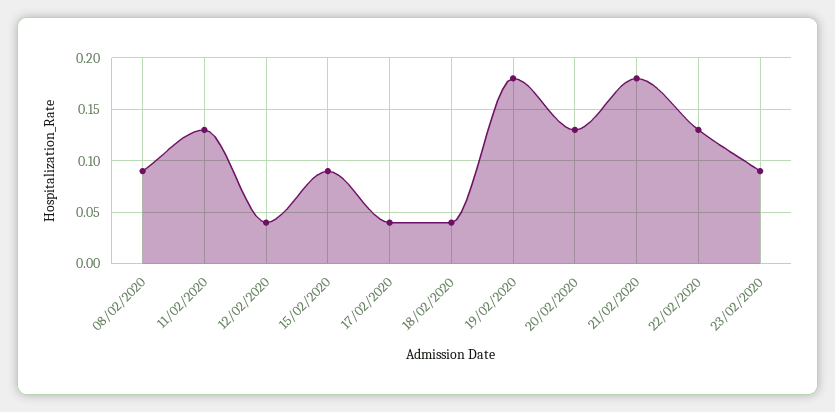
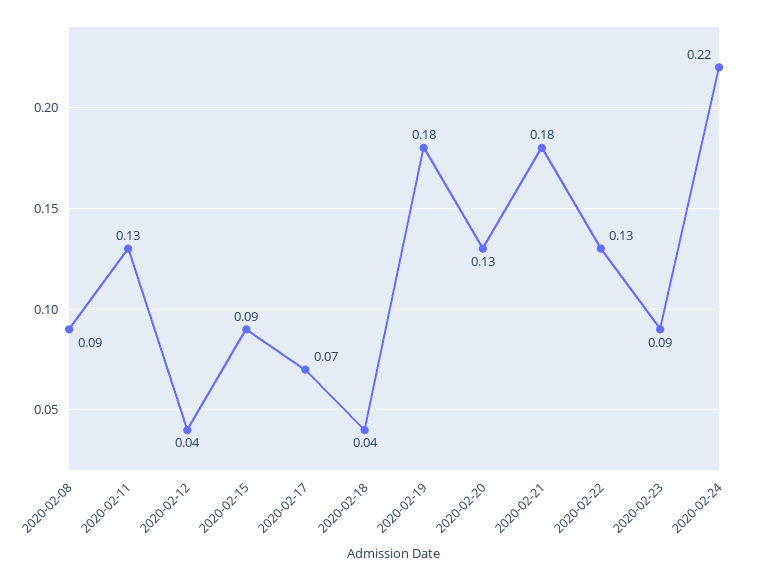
17/02/2020: 0.04 -> 0.07
2020-02-24: none -> 0.22

